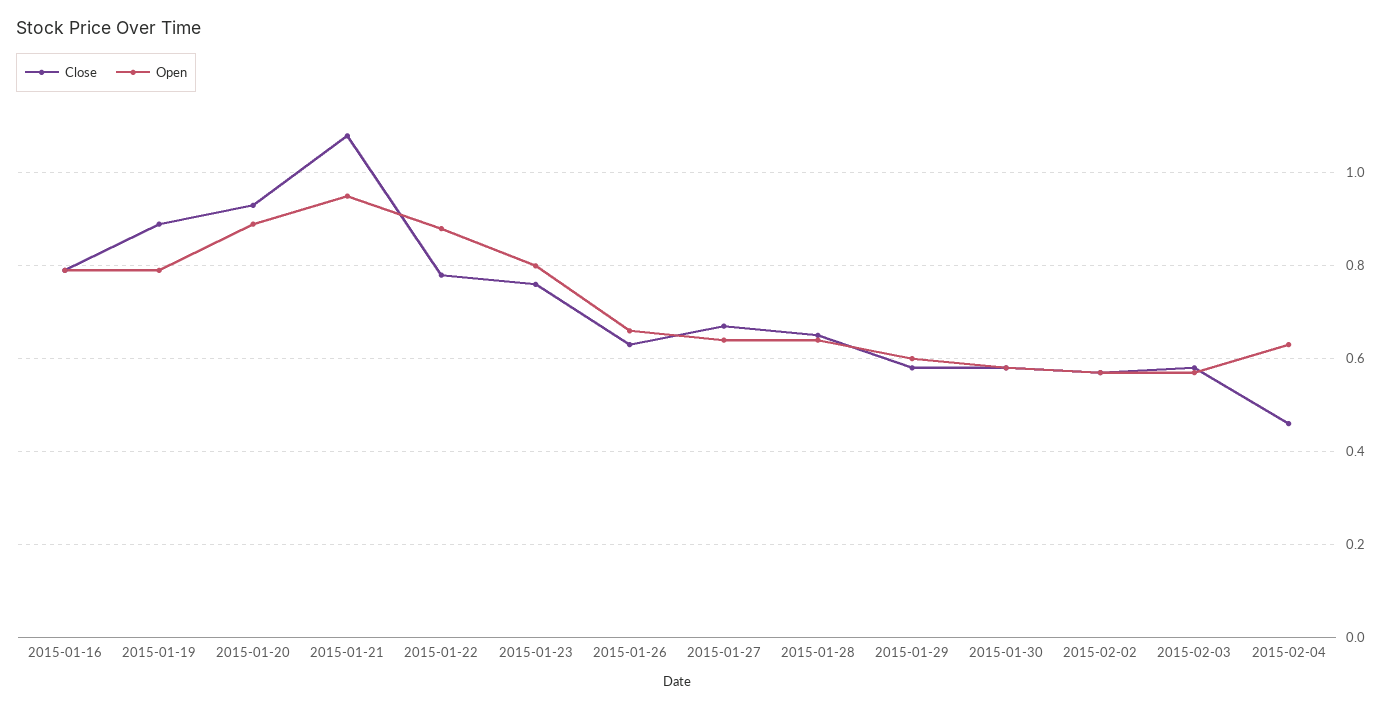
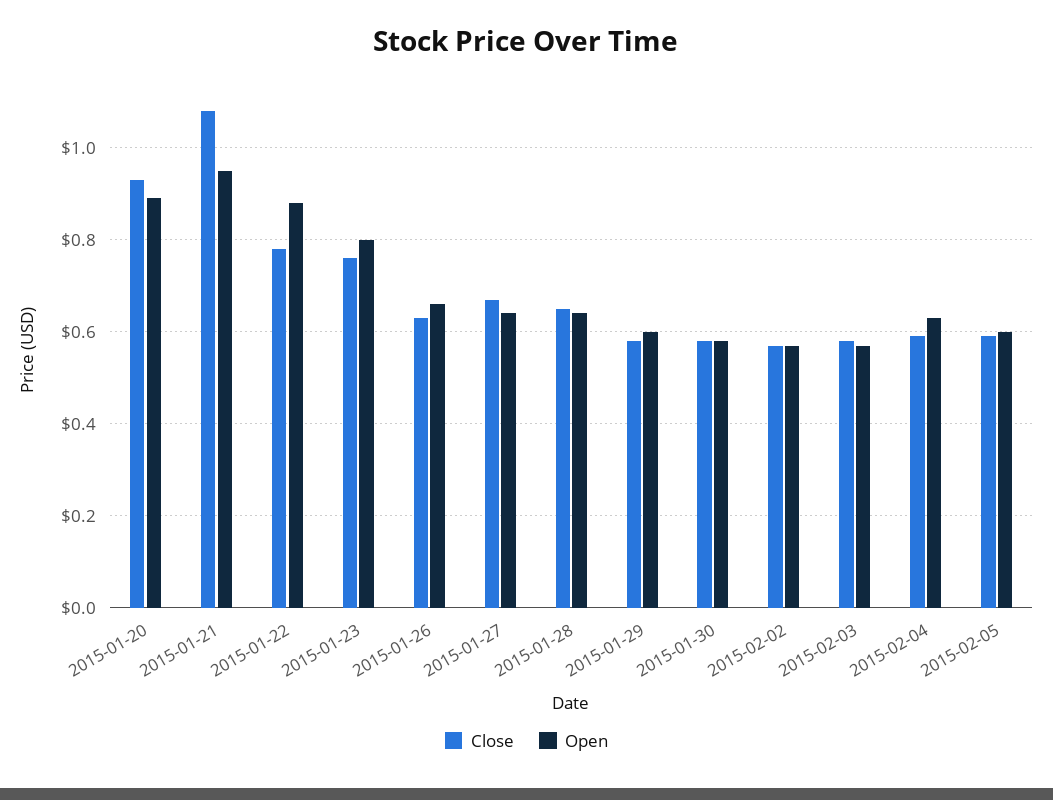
Close, 2015-01-16: 0.8 -> none
Open, 2015-01-16: 0.8 -> none
Close, 2015-01-19: 0.9 -> none
Open, 2015-01-19: 0.8 -> none
Close, 2015-02-04: 0.45 -> 0.6
Close, 2015-02-05: none -> 0.6
Open, 2015-02-05: none -> 0.6

